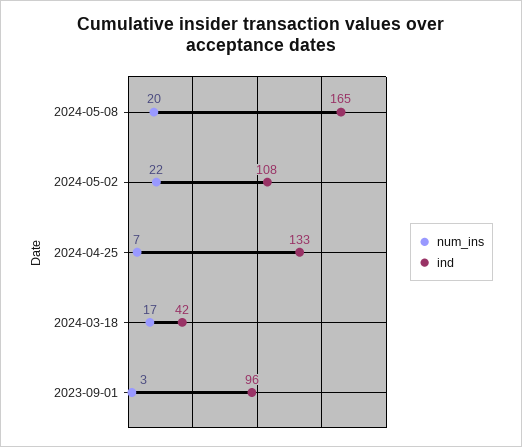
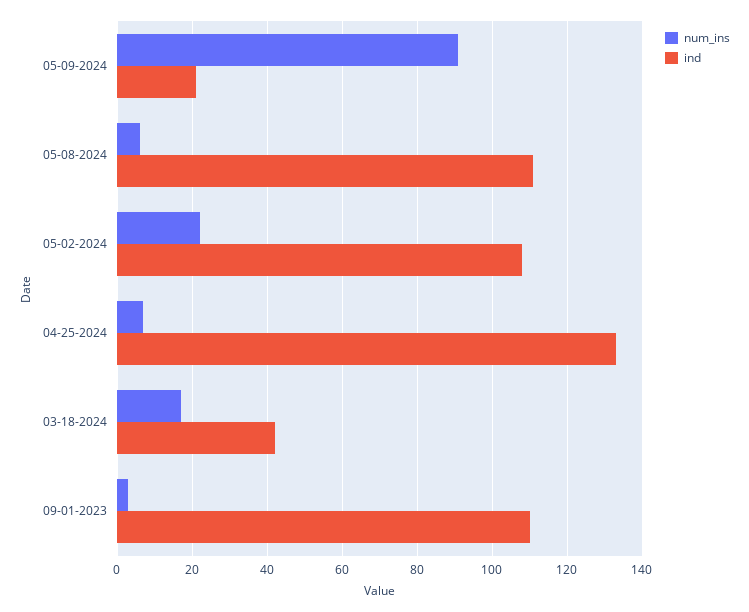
num_ins, 2024-05-08: 20 -> 5
ind, 2024-05-08: 165 -> 110
ind, 2023-09-01: 96 -> 110
num_ins, 05-09-2024: none -> 90
ind, 05-09-2024: none -> 20

